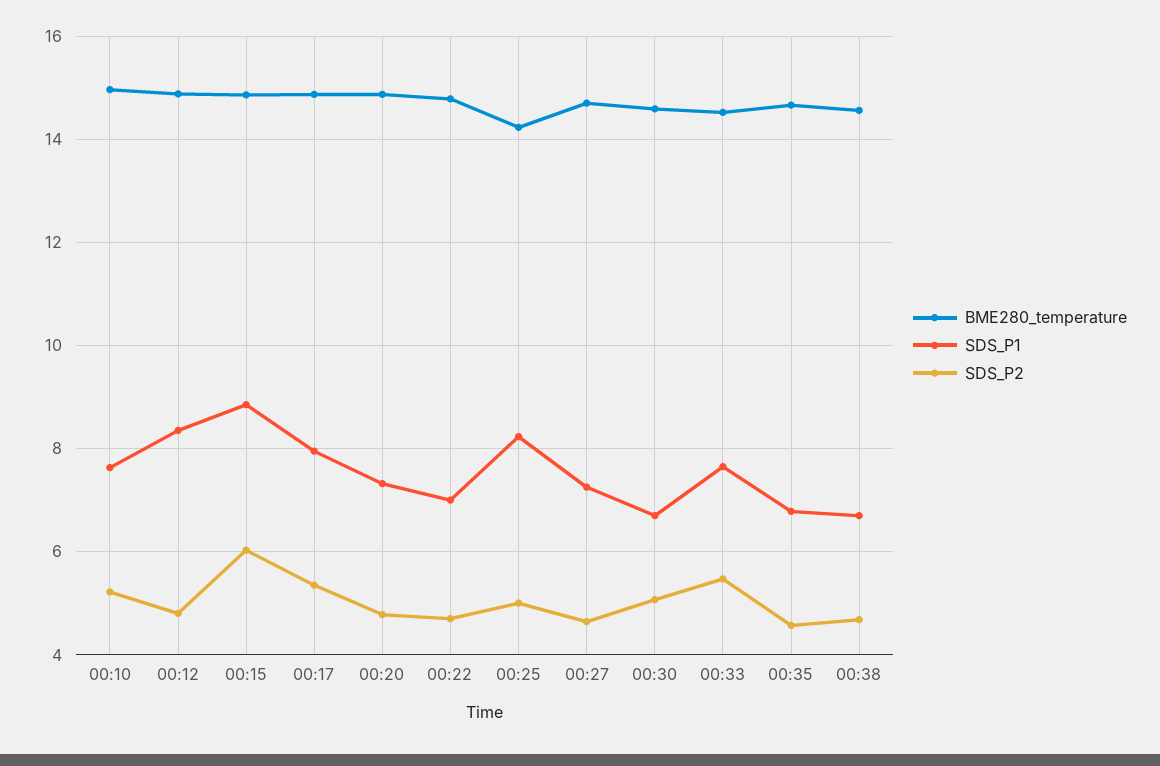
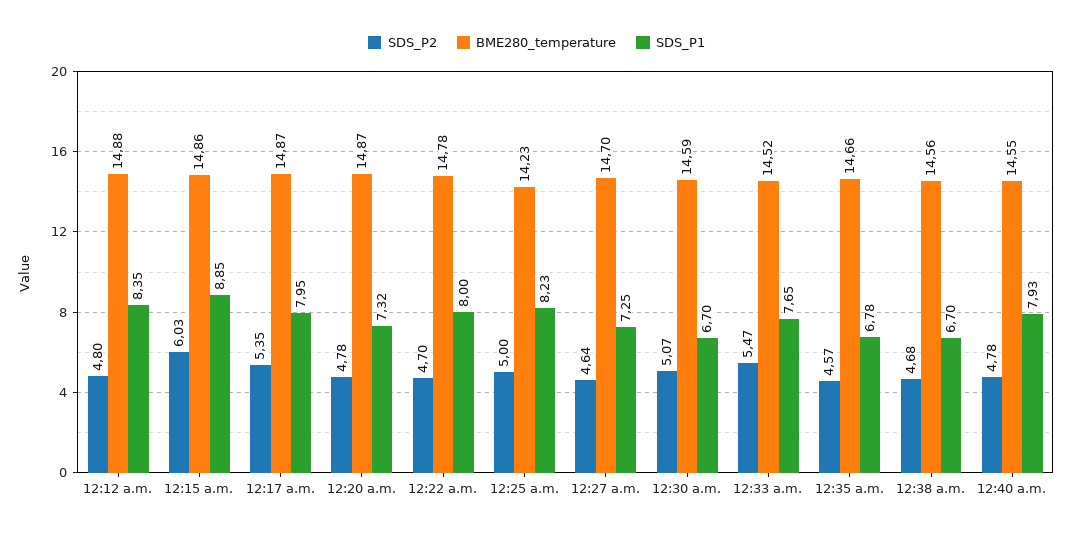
BME280_temperature, 00:10: 15 -> none
SDS_P1, 00:10: 7.6 -> none
SDS_P2, 00:10: 5.2 -> none
SDS_P1, 00:22: 7 -> 8
SDS_P2, 12:40 a.m.: none -> 4.78
BME280_temperature, 12:40 a.m.: none -> 14.55
SDS_P1, 12:40 a.m.: none -> 7.93

